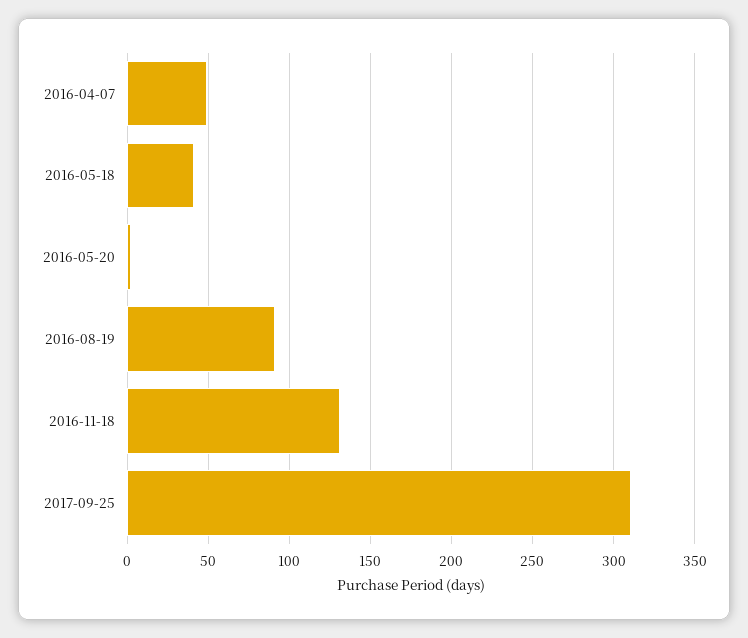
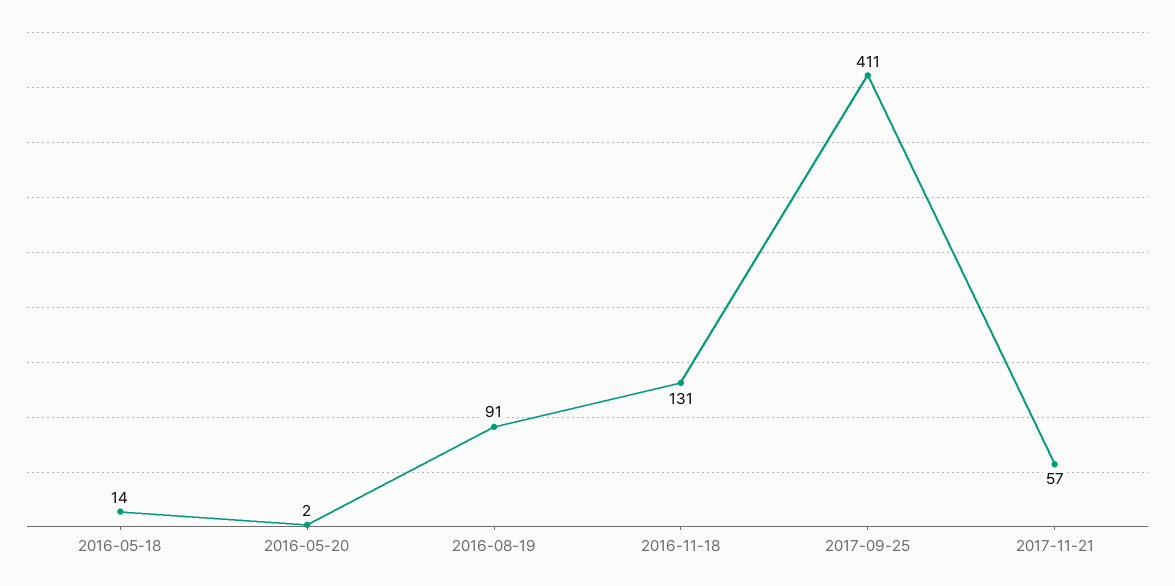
2016-04-07: 50 -> none
2016-05-18: 40 -> 14
2017-09-25: 310 -> 411
2017-11-21: none -> 57

